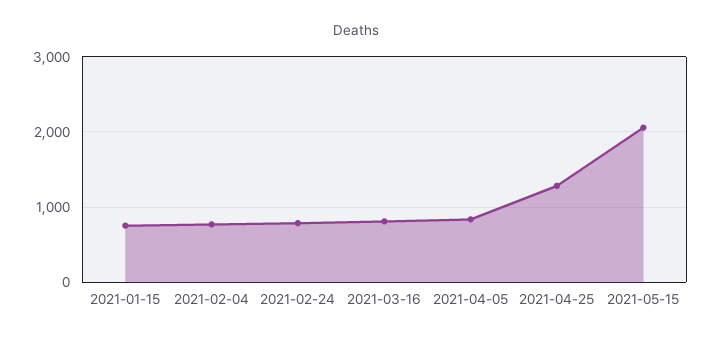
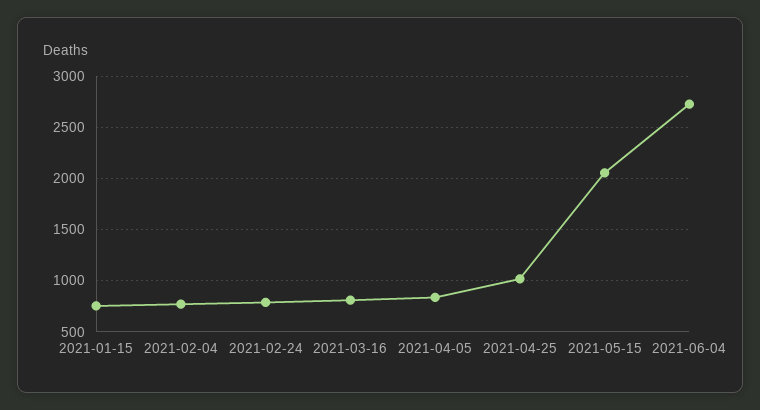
2021-04-25: 1300 -> 1000
2021-06-04: none -> 2700

